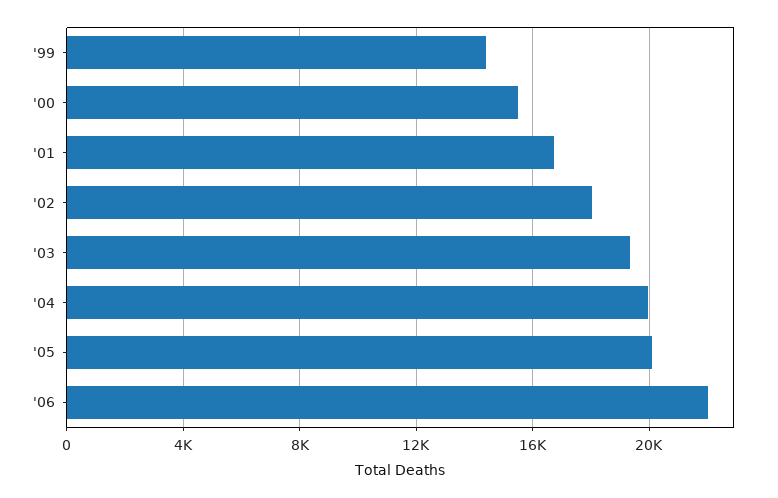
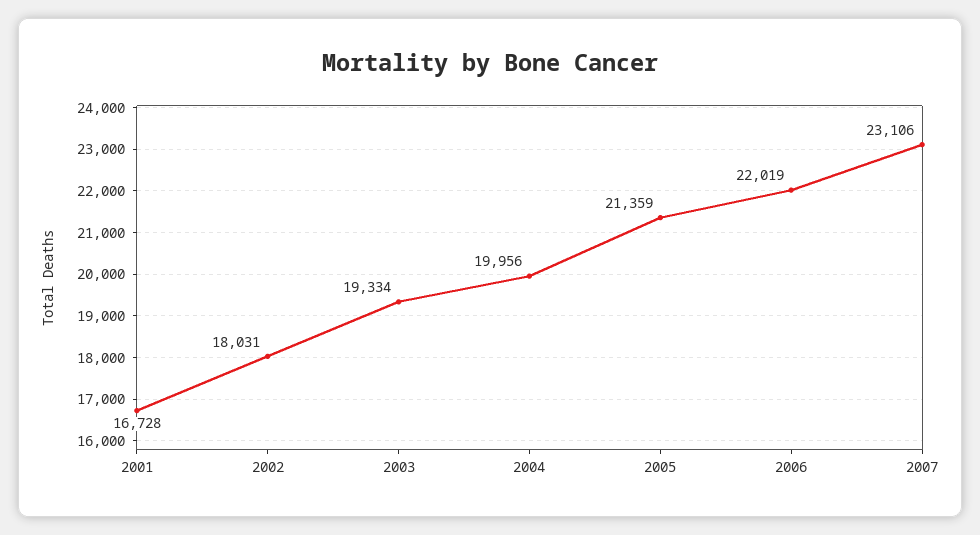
'99: 14500 -> none
'00: 15500 -> none
'05: 20000 -> 21359
2007: none -> 23106

